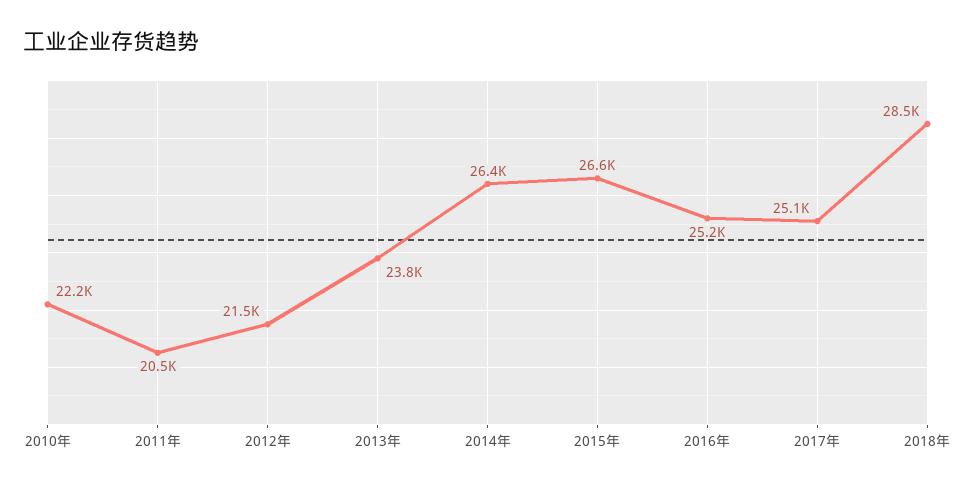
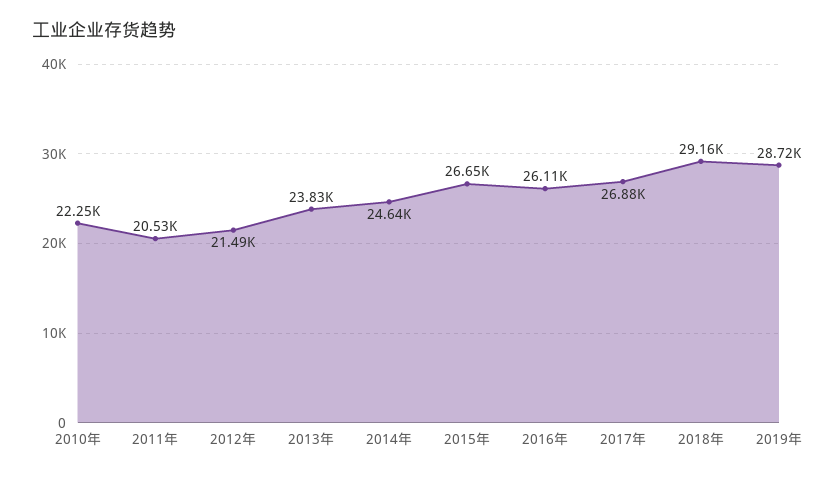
2014年: 26400 -> 24640
2016年: 25200 -> 26110
2017年: 25100 -> 26880
2018年: 28500 -> 29160
2019年: none -> 28720

